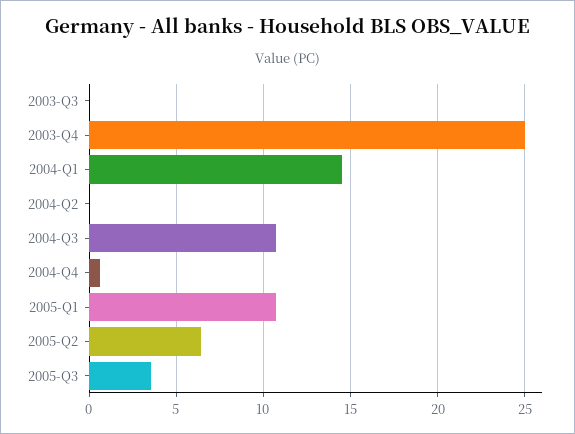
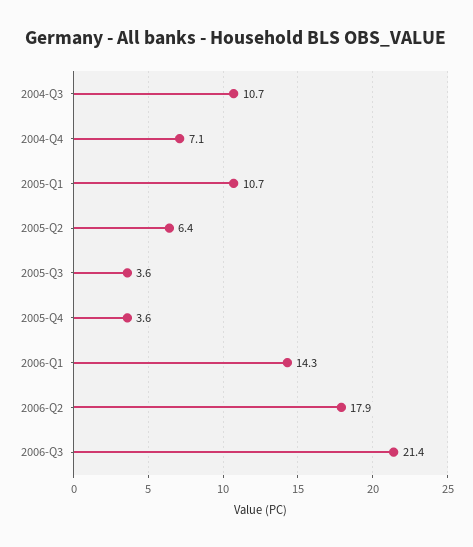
2003-Q3: 0 -> none
2003-Q4: 25 -> none
2004-Q1: 14.5 -> none
2004-Q2: 0 -> none
2004-Q4: 0.5 -> 7.1
2005-Q4: none -> 3.6
2006-Q1: none -> 14.3
2006-Q2: none -> 17.9
2006-Q3: none -> 21.4

